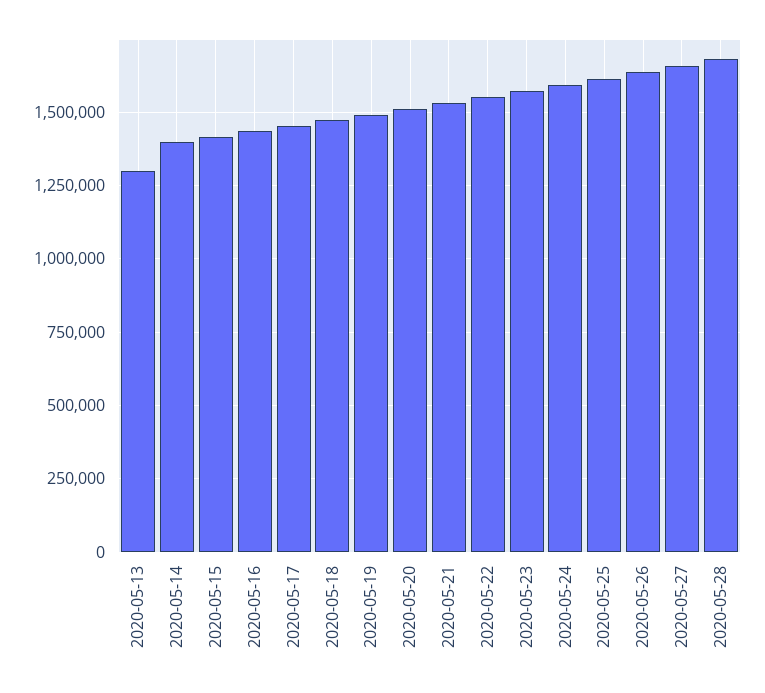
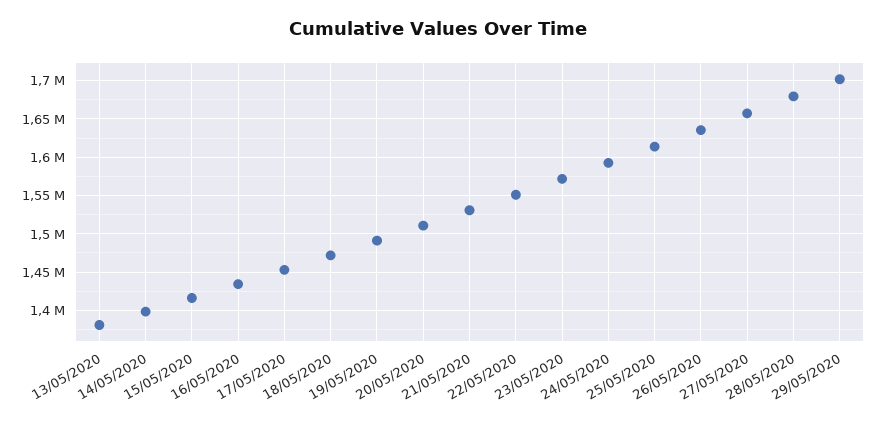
2020-05-13: 1300000 -> 1380000
29/05/2020: none -> 1700000

